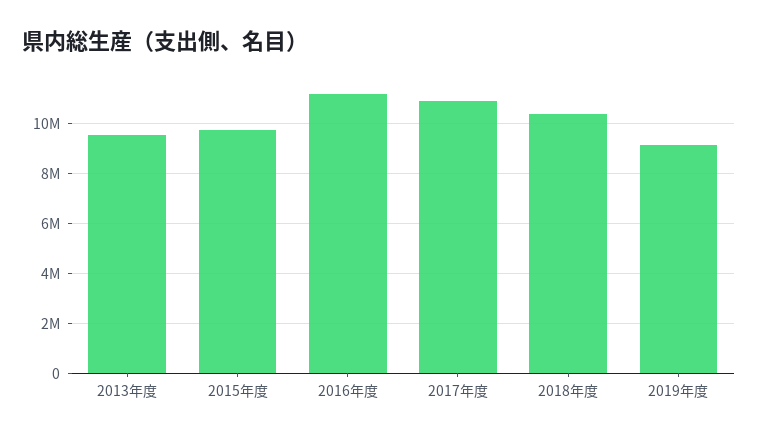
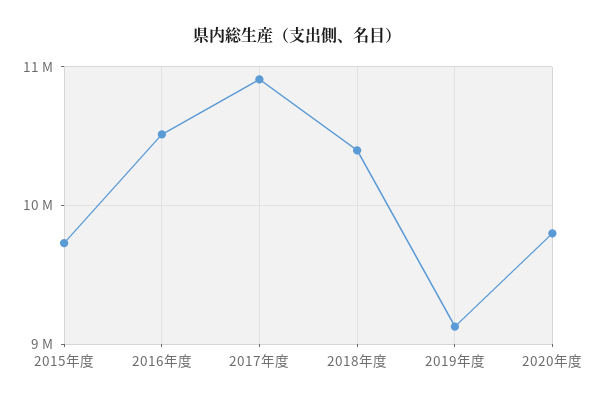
2013年度: 9500000 -> none
2016年度: 11250000 -> 10500000
2020年度: none -> 9800000

